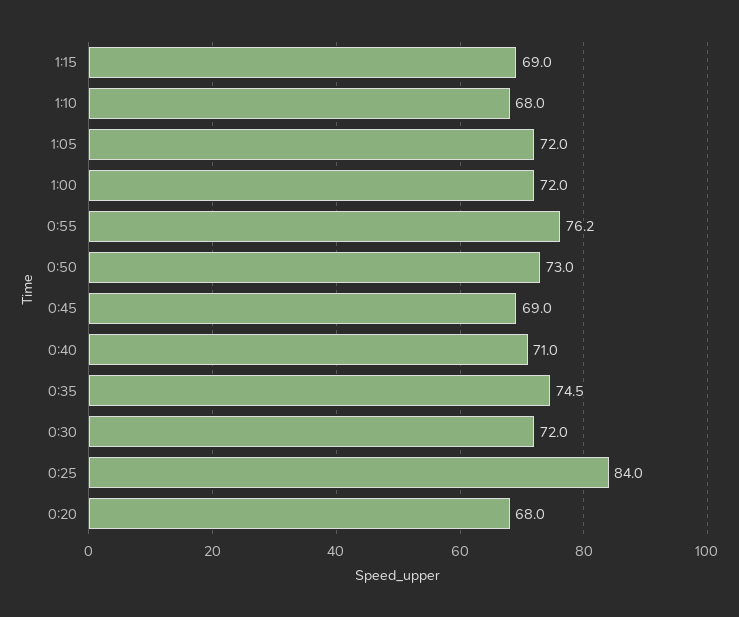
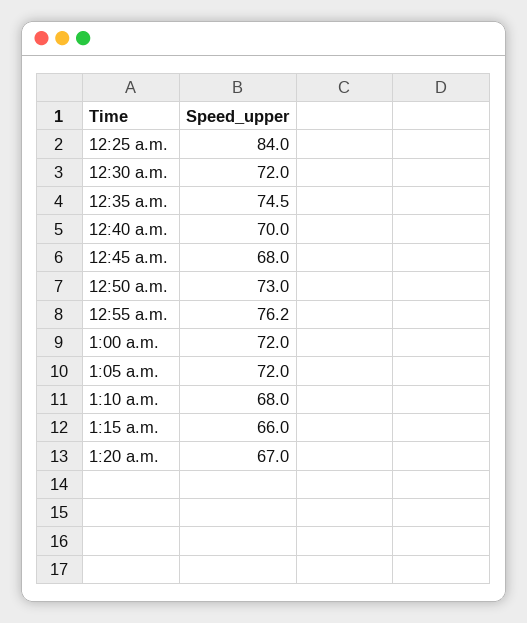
1:15: 69 -> 66
0:45: 69 -> 68
0:40: 71 -> 70
0:20: 68 -> none
1:20 a.m.: none -> 67

